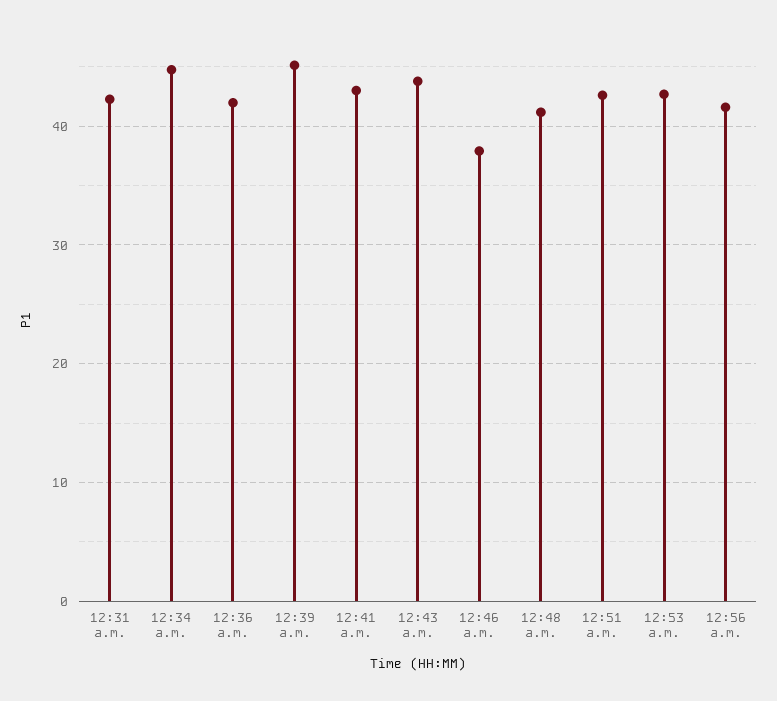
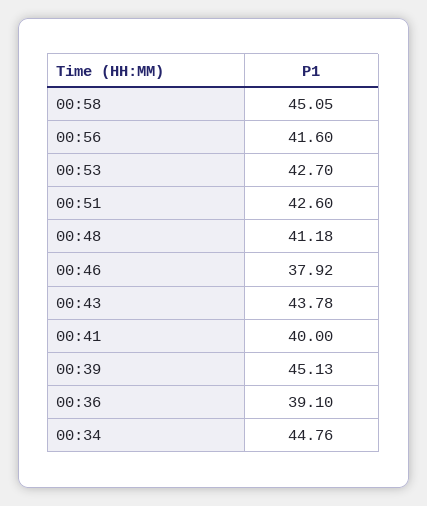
12:31 a.m.: 42 -> none
12:36 a.m.: 42 -> 39.1
12:41 a.m.: 43 -> 40
00:58: none -> 45.05

